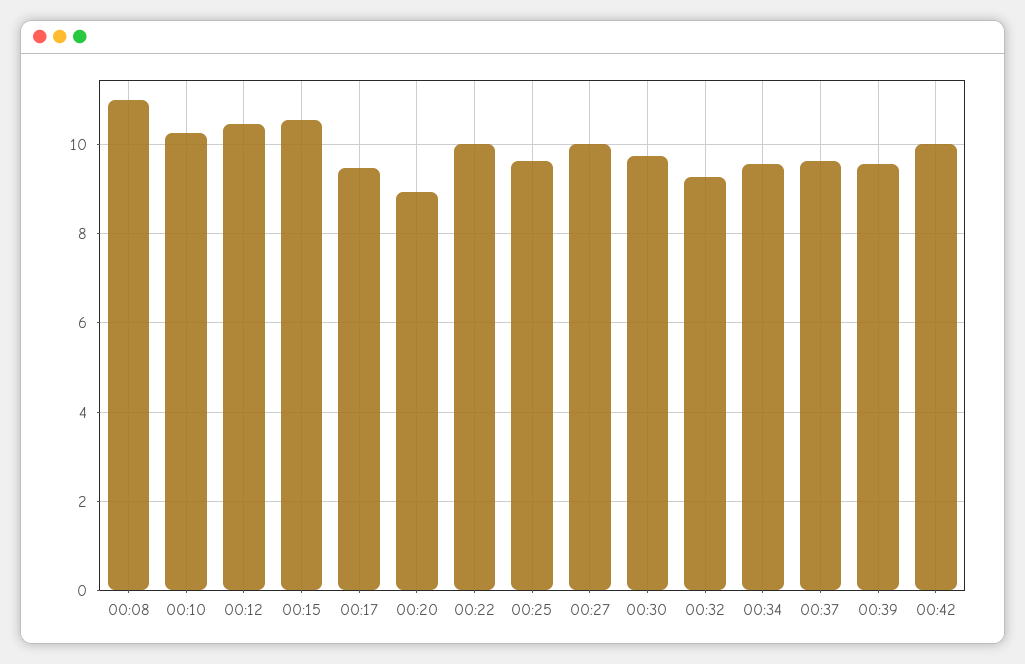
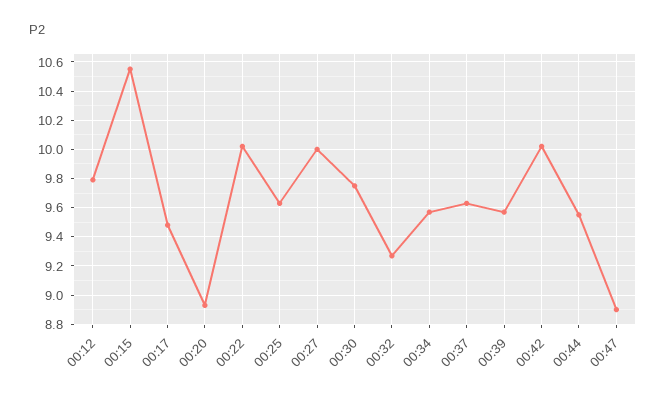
00:08: 11 -> none
00:10: 10.2 -> none
00:12: 10.4 -> 9.8
00:44: none -> 9.55
00:47: none -> 8.9

